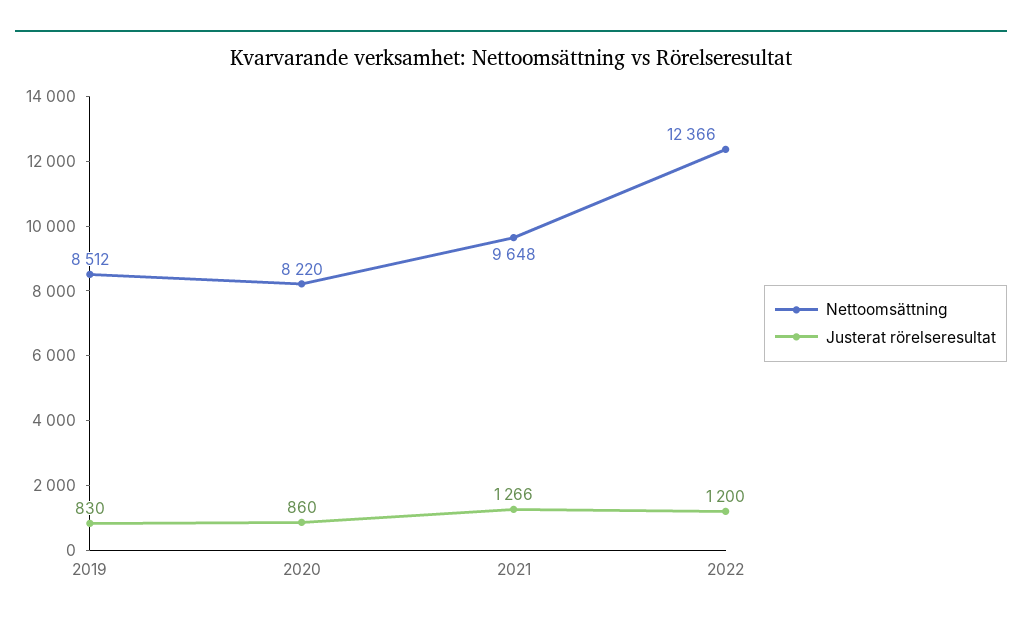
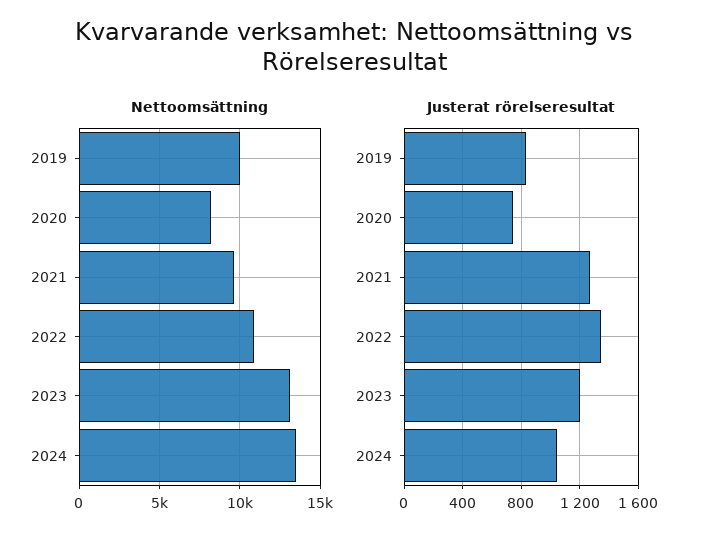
Nettoomsättning, 2019: 8512 -> 10000
Justerat rörelseresultat, 2020: 860 -> 750
Nettoomsättning, 2022: 12366 -> 11000
Justerat rörelseresultat, 2022: 1200 -> 1350
Nettoomsättning, 2023: none -> 13000
Nettoomsättning, 2024: none -> 13500
Justerat rörelseresultat, 2023: none -> 1200
Justerat rörelseresultat, 2024: none -> 1050

